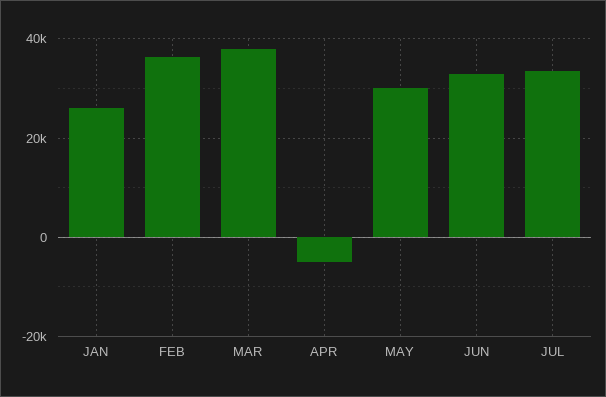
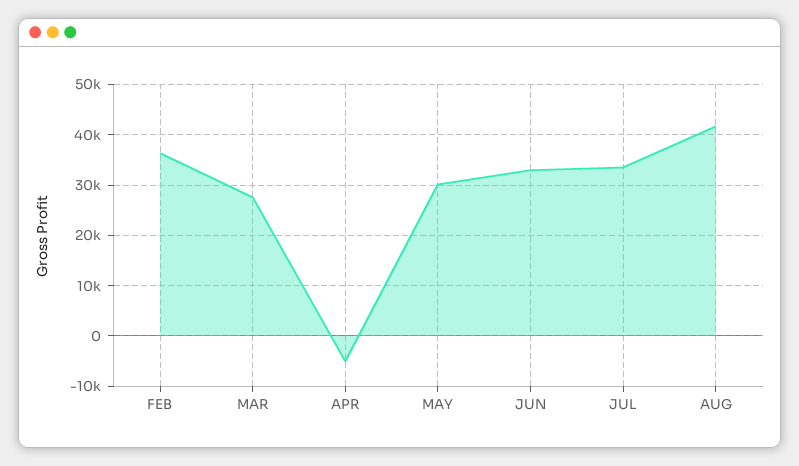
JAN: 26000 -> none
MAR: 38000 -> 28000
AUG: none -> 42000

